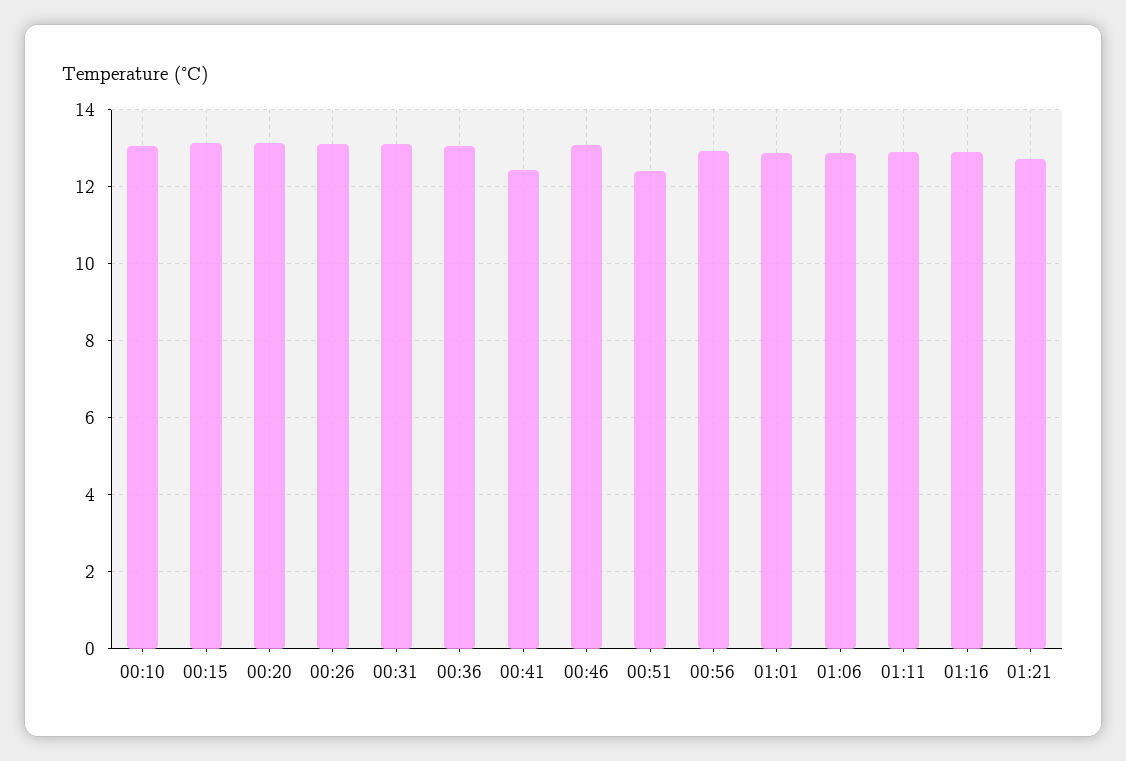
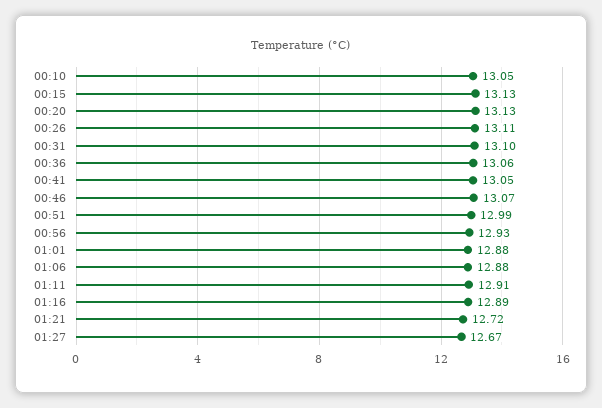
00:41: 12.4 -> 13.05
00:51: 12.4 -> 12.99
01:27: none -> 12.67

